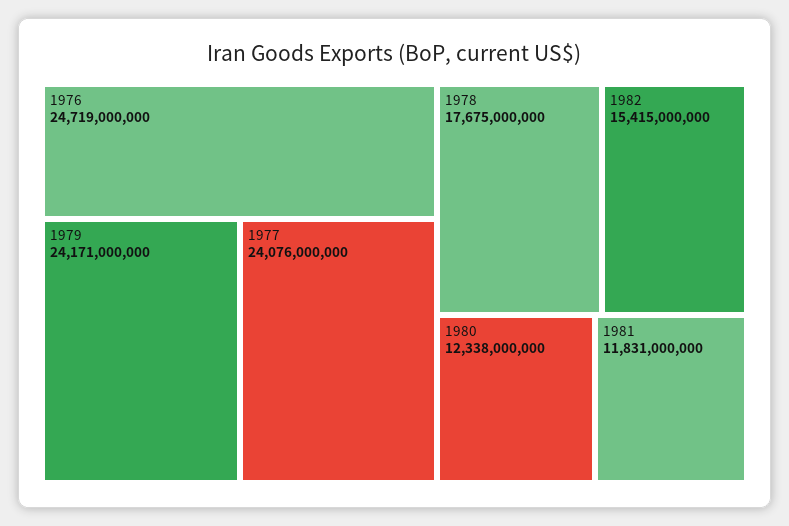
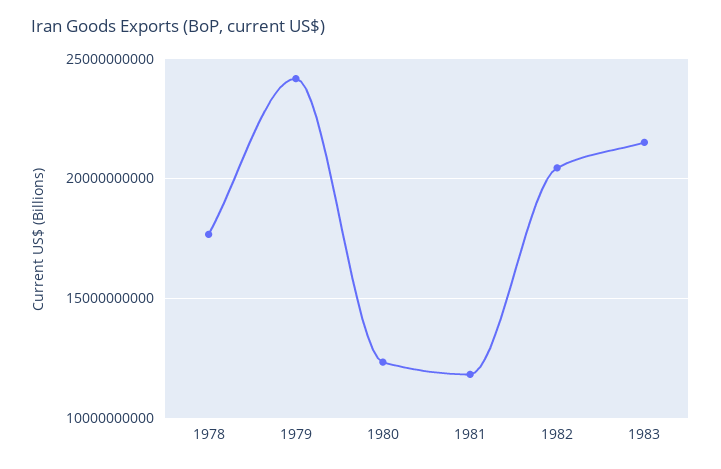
1976: 24719000000 -> none
1977: 24076000000 -> none
1982: 15415000000 -> 20500000000
1983: none -> 21500000000

